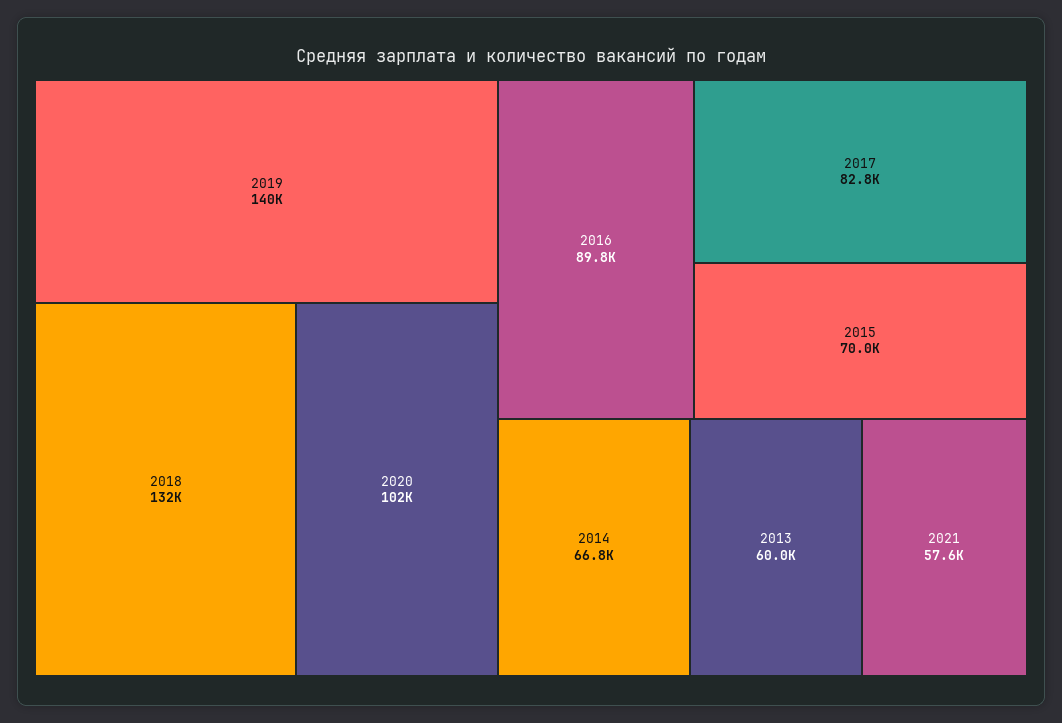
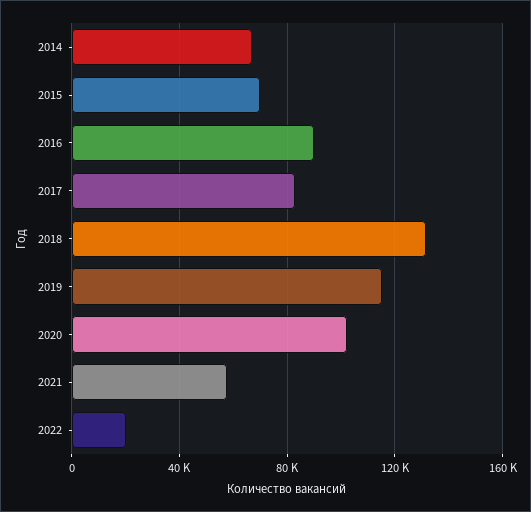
2019: 140000 -> 115000
2013: 60000 -> none
2022: none -> 20000

